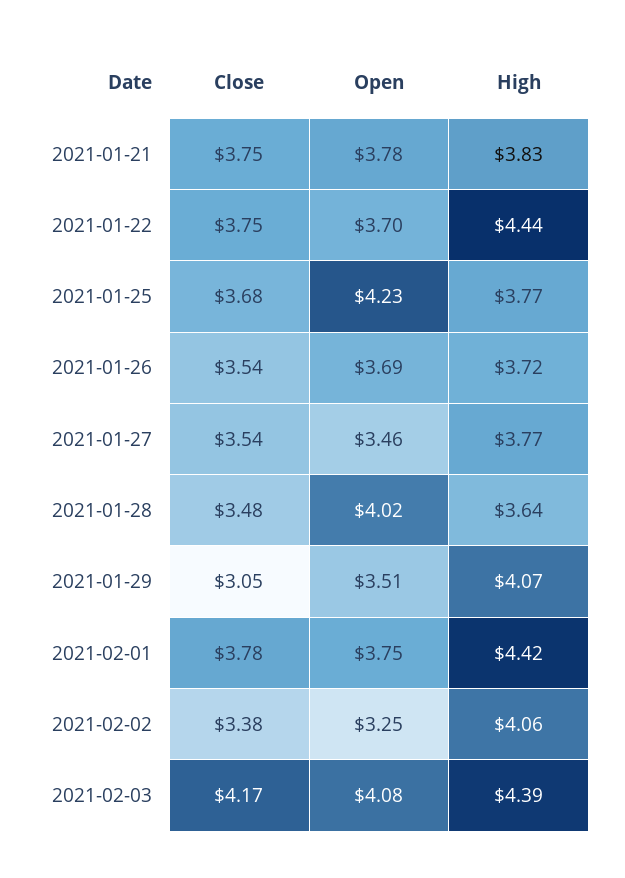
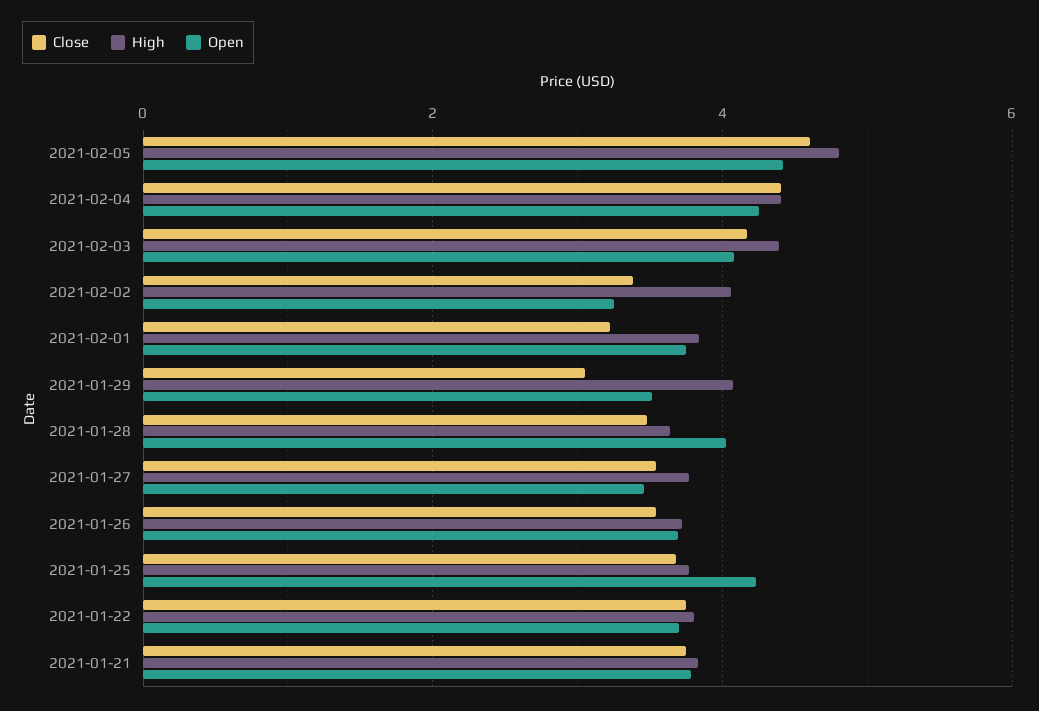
High, 2021-01-22: 4.44 -> 3.8
Close, 2021-02-01: 3.78 -> 3.2
High, 2021-02-01: 4.42 -> 3.8
Close, 2021-02-05: none -> 4.6
High, 2021-02-05: none -> 4.8
Open, 2021-02-05: none -> 4.4
Close, 2021-02-04: none -> 4.4
High, 2021-02-04: none -> 4.4
Open, 2021-02-04: none -> 4.2

